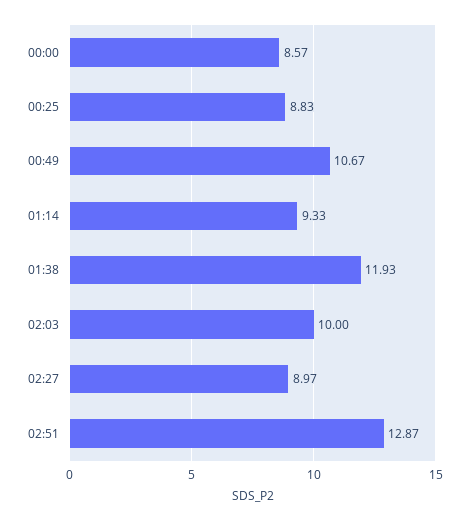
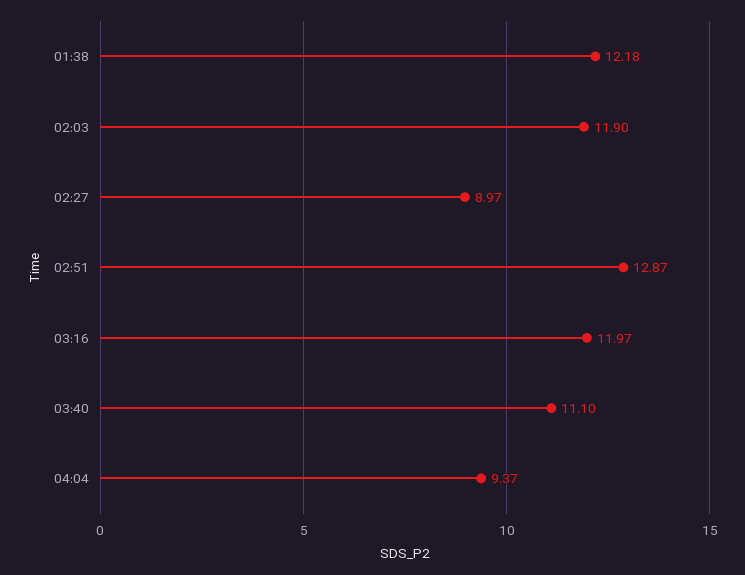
00:00: 8.57 -> none
00:25: 8.83 -> none
00:49: 10.67 -> none
01:14: 9.33 -> none
01:38: 11.93 -> 12.18
02:03: 10 -> 11.9
03:16: none -> 11.97
03:40: none -> 11.1
04:04: none -> 9.37

